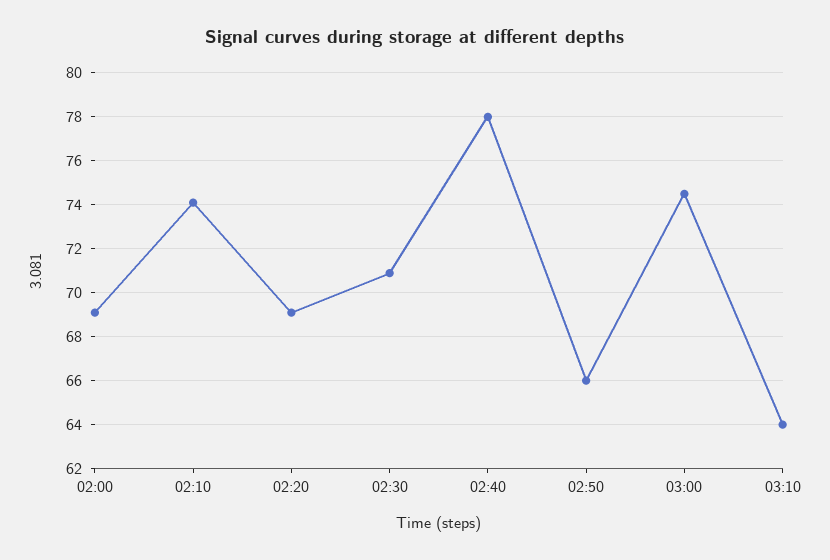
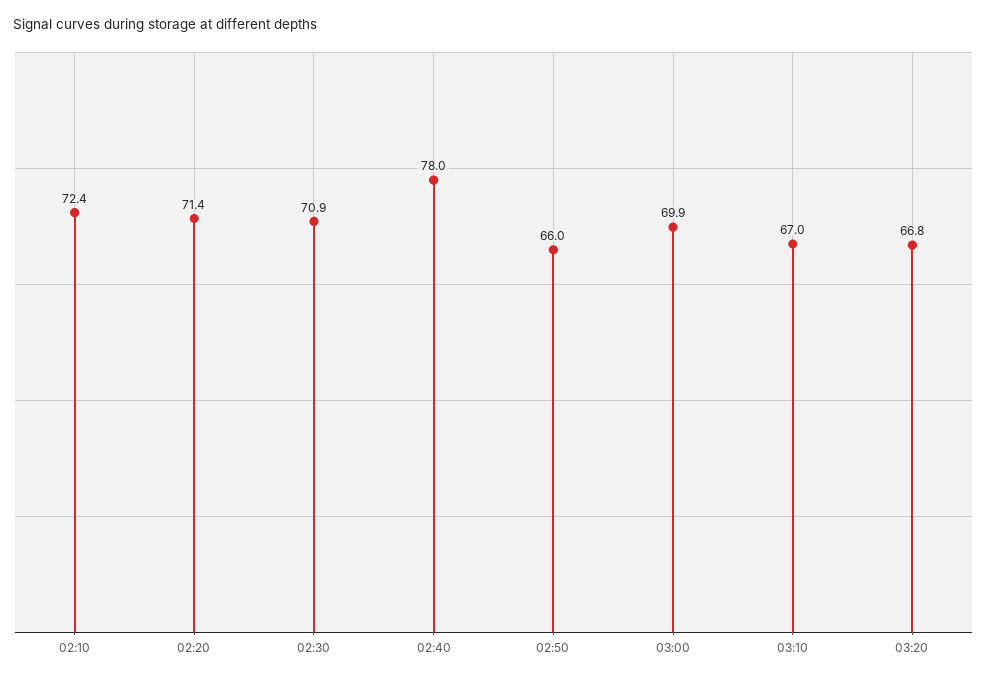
02:00: 69 -> none
02:10: 74 -> 72.4
02:20: 69 -> 71.4
03:00: 74.5 -> 69.9
03:10: 64 -> 67
03:20: none -> 66.8

